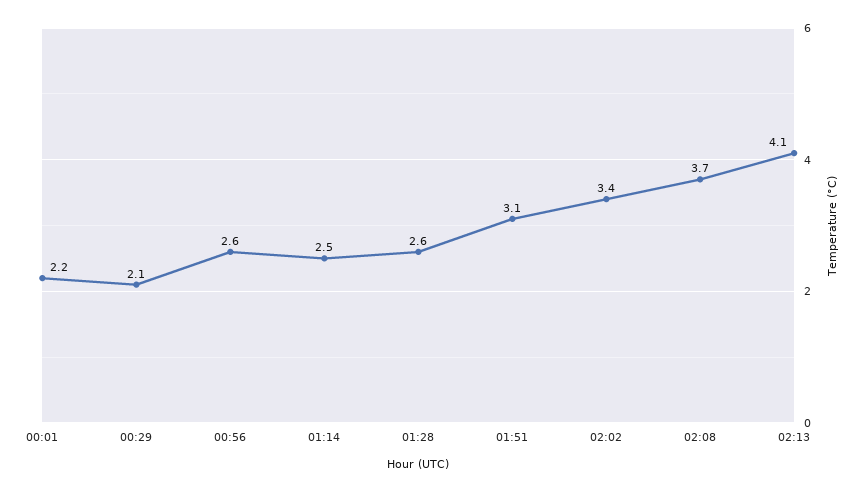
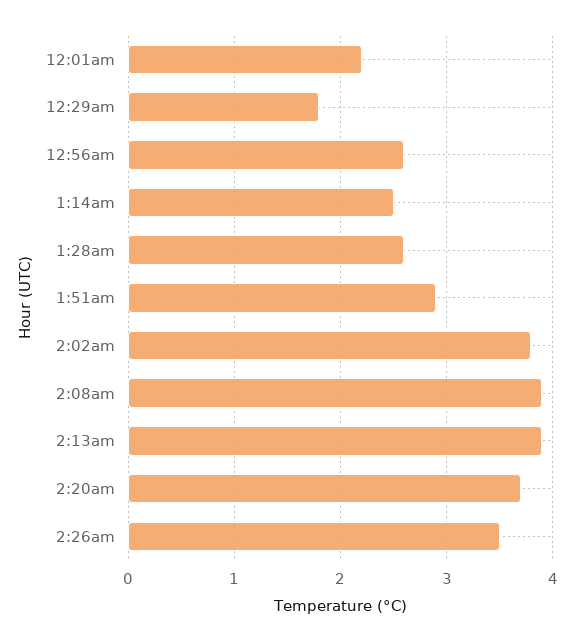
00:29: 2.1 -> 1.8
01:51: 3.1 -> 2.9
02:02: 3.4 -> 3.8
02:08: 3.7 -> 3.9
02:13: 4.1 -> 3.9
2:20am: none -> 3.7
2:26am: none -> 3.5

